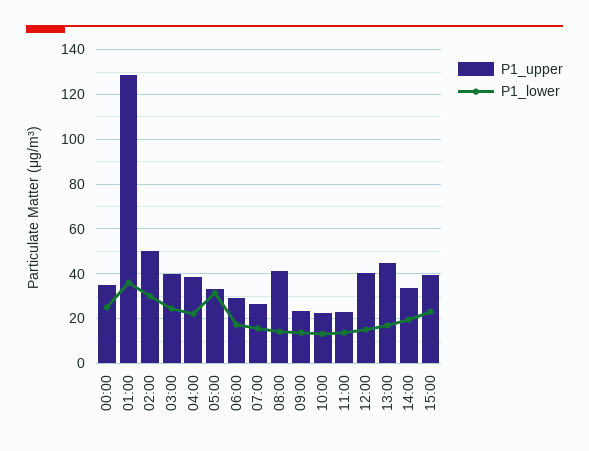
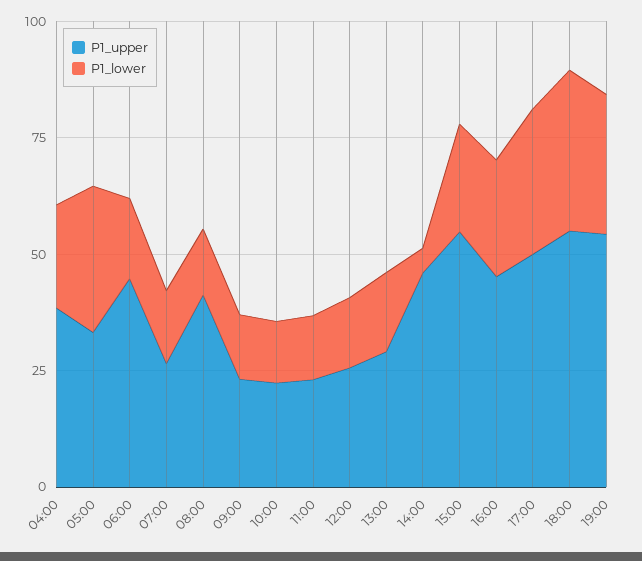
P1_upper, 00:00: 35 -> none
P1_lower, 00:00: 25 -> none
P1_upper, 01:00: 130 -> none
P1_lower, 01:00: 35 -> none
P1_upper, 02:00: 50 -> none
P1_lower, 02:00: 30 -> none
P1_upper, 03:00: 40 -> none
P1_lower, 03:00: 25 -> none
P1_upper, 06:00: 30 -> 45
P1_upper, 12:00: 40 -> 25
P1_upper, 13:00: 45 -> 30
P1_upper, 14:00: 35 -> 45
P1_lower, 14:00: 20 -> 5
P1_upper, 15:00: 40 -> 55
P1_upper, 16:00: none -> 45
P1_lower, 16:00: none -> 25
P1_upper, 17:00: none -> 50
P1_lower, 17:00: none -> 30
P1_upper, 18:00: none -> 55
P1_lower, 18:00: none -> 35
P1_upper, 19:00: none -> 55
P1_lower, 19:00: none -> 30

